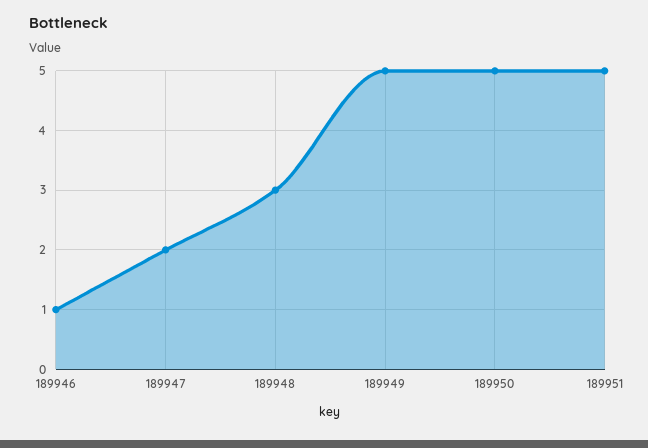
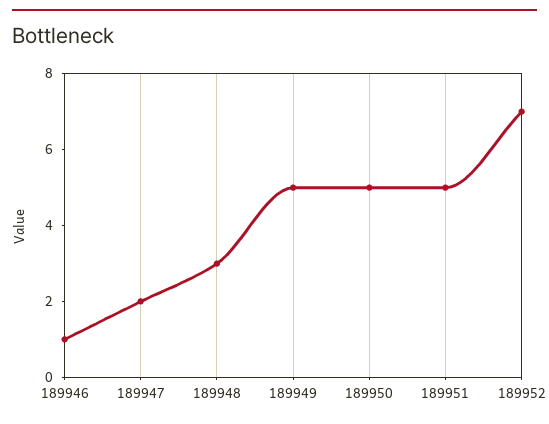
189952: none -> 7

